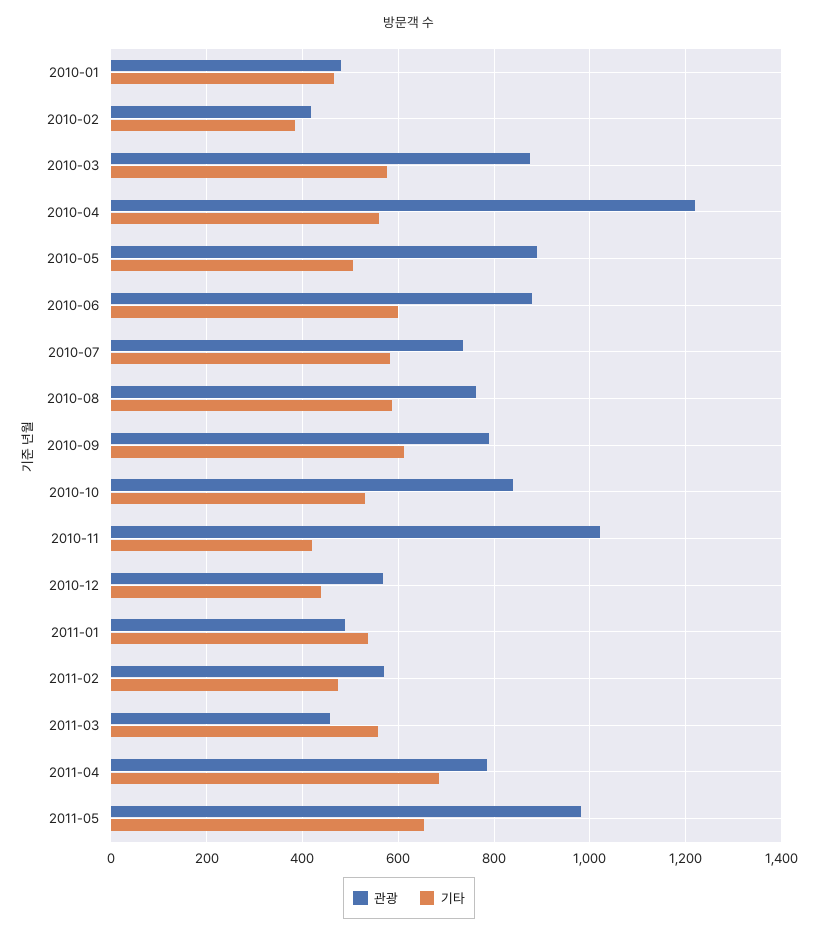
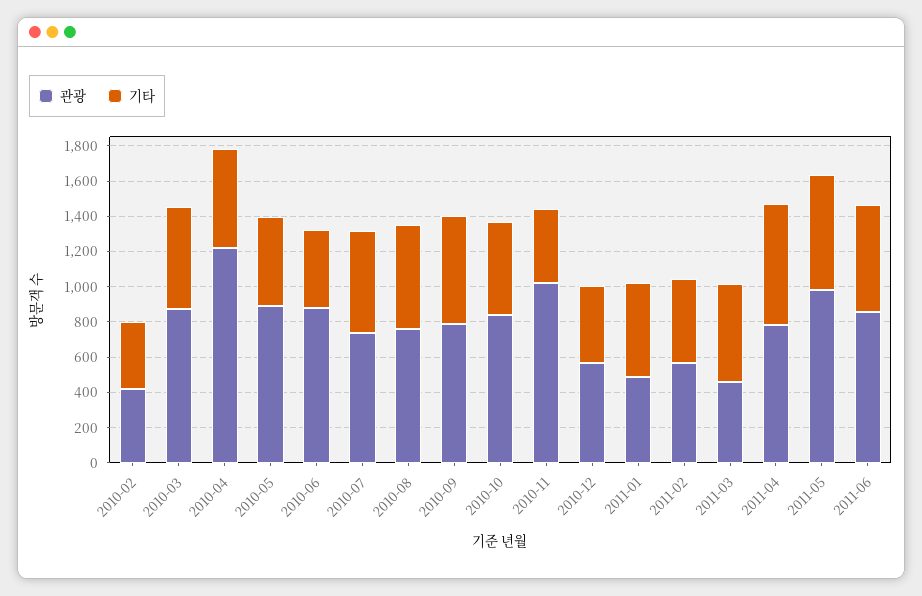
관광, 2010-01: 480 -> none
기타, 2010-01: 460 -> none
기타, 2010-06: 600 -> 450
관광, 2011-06: none -> 850
기타, 2011-06: none -> 600

